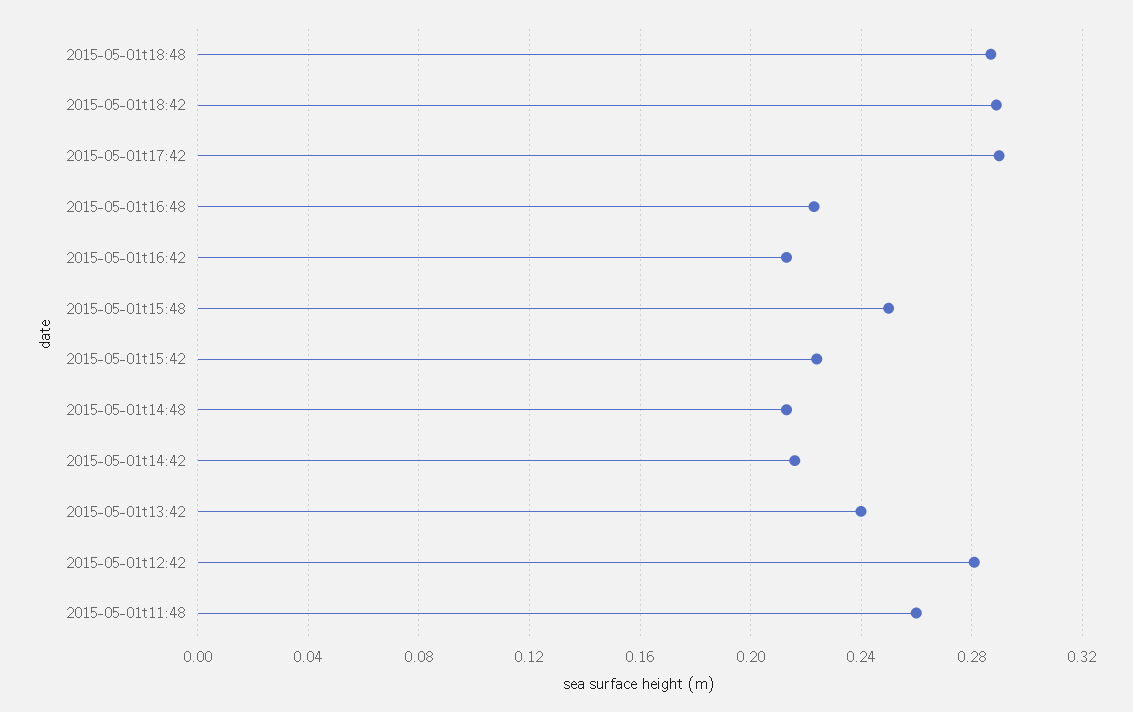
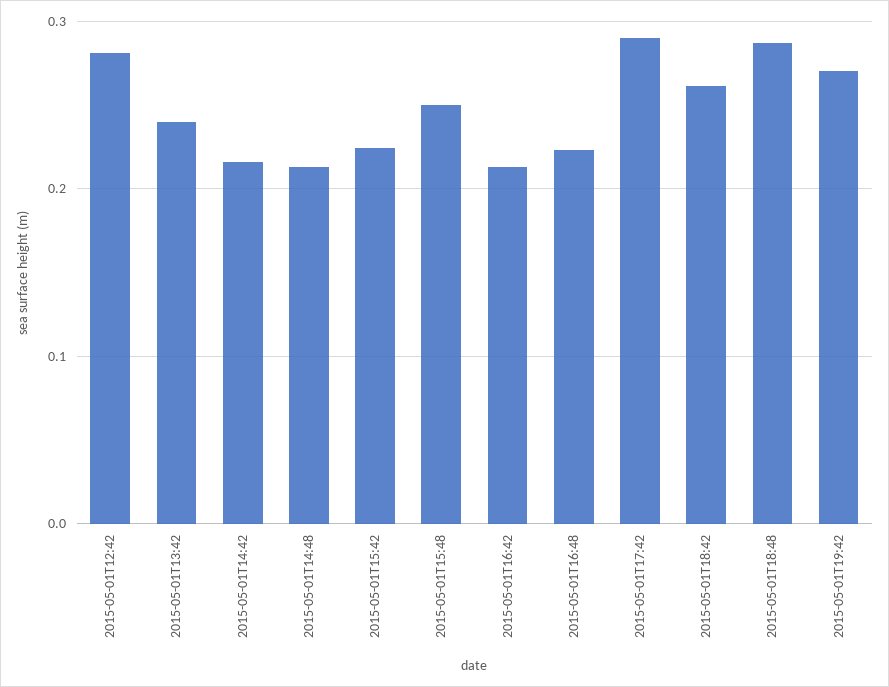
2015-05-01t18:42: 0.29 -> 0.26
2015-05-01t11:48: 0.26 -> none
2015-05-01T19:42: none -> 0.27

